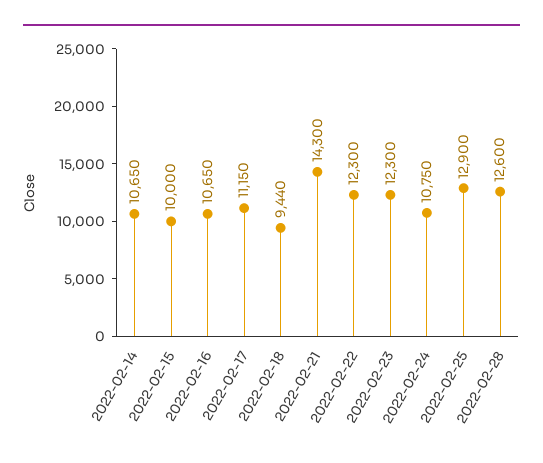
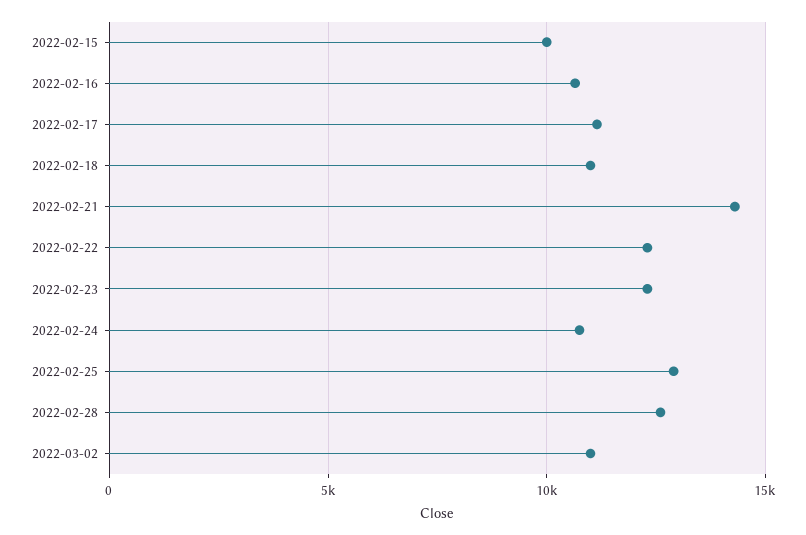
2022-02-14: 10650 -> none
2022-02-18: 9440 -> 11000
2022-03-02: none -> 11000

